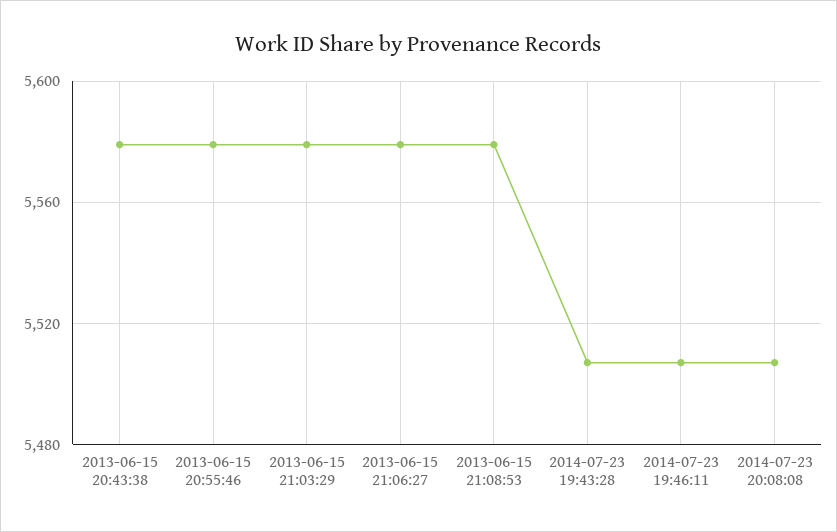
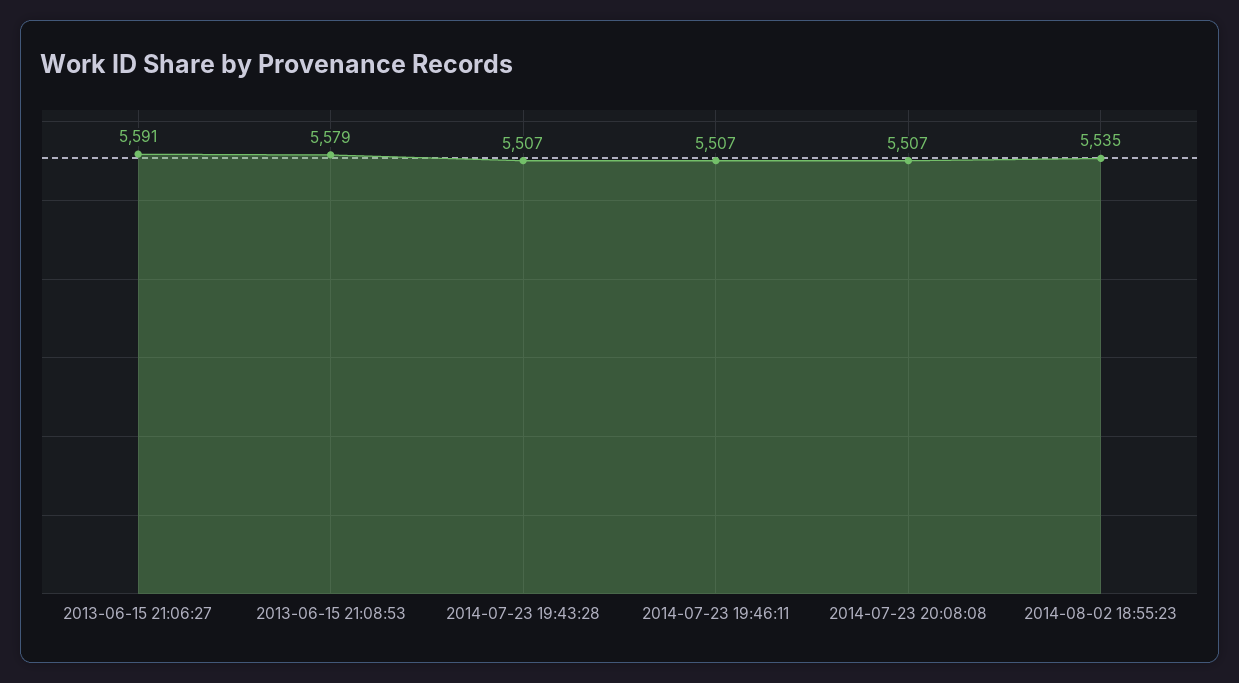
2013-06-15 20:43:38: 5580 -> none
2013-06-15 20:55:46: 5580 -> none
2013-06-15 21:03:29: 5580 -> none
2013-06-15 21:06:27: 5580 -> 5591
2014-08-02 18:55:23: none -> 5535

